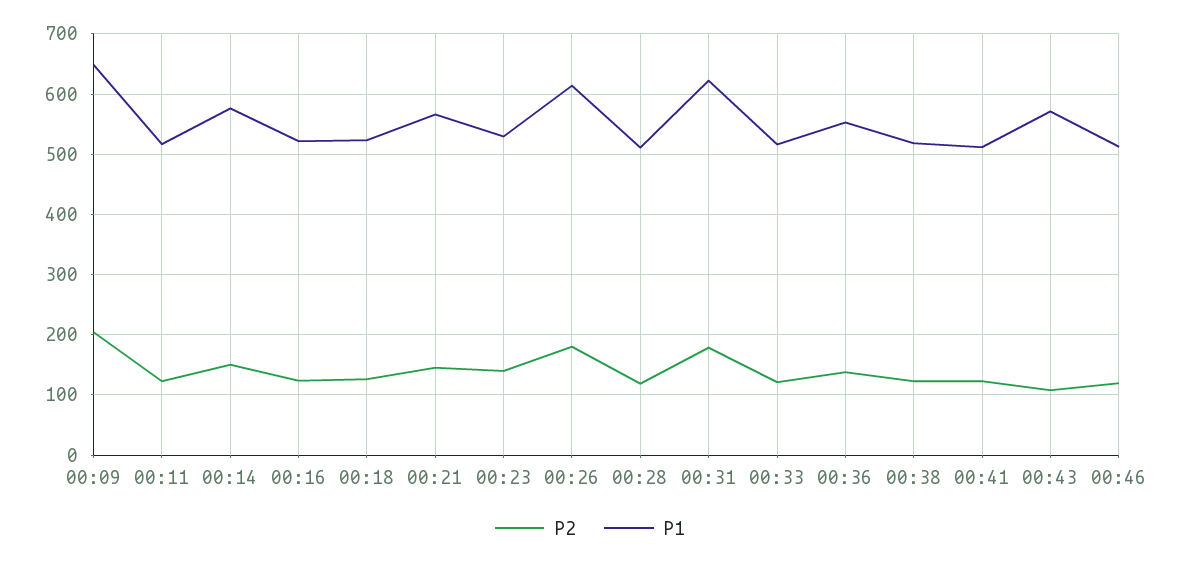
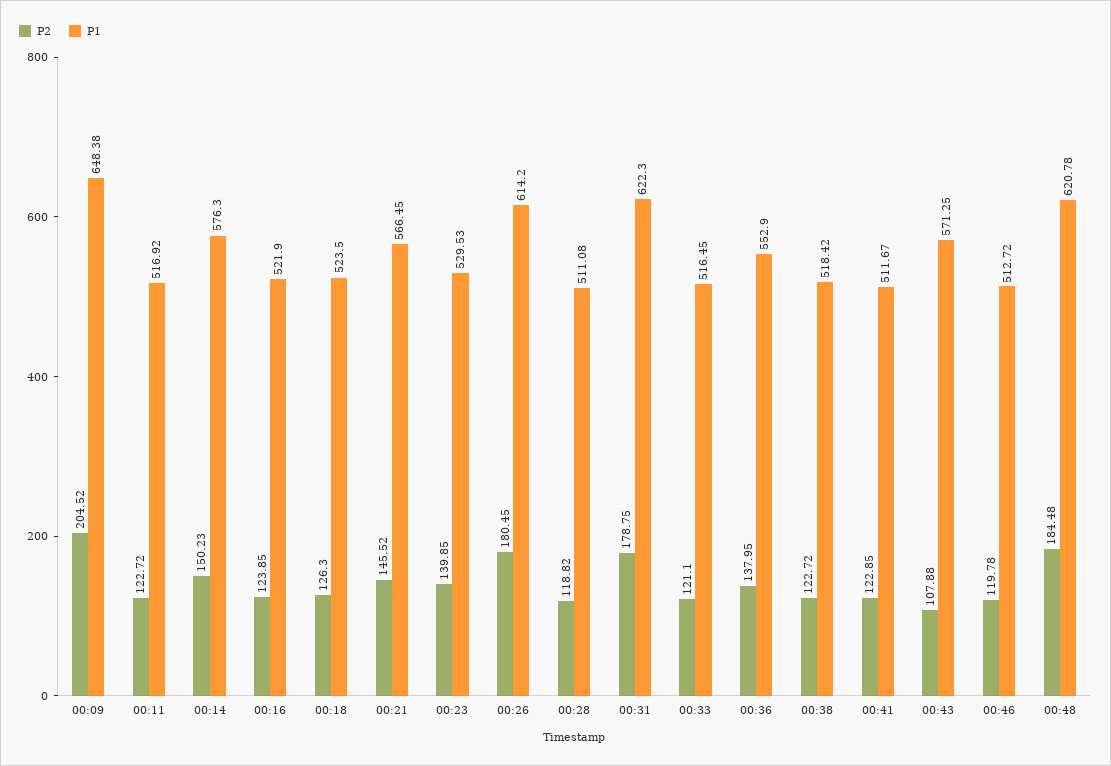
P2, 00:48: none -> 184.48
P1, 00:48: none -> 620.78

